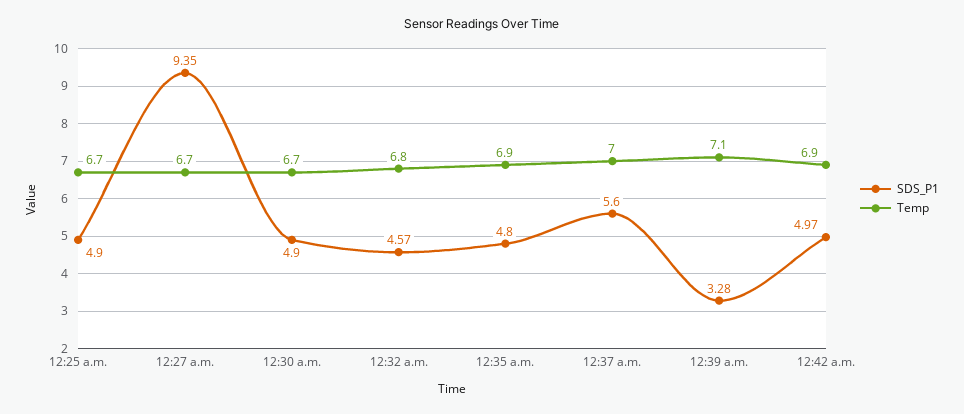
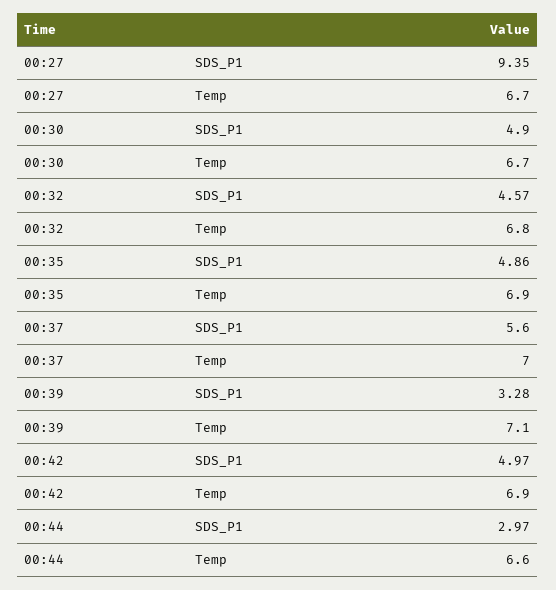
SDS_P1, 12:25 a.m.: 4.9 -> none
Temp, 12:25 a.m.: 6.7 -> none
SDS_P1, 12:35 a.m.: 4.8 -> 4.86
SDS_P1, 00:44: none -> 2.97
Temp, 00:44: none -> 6.6

